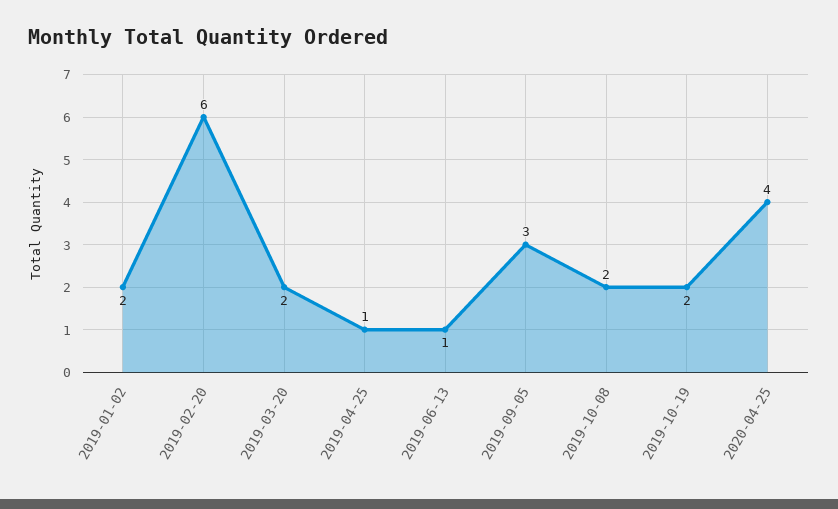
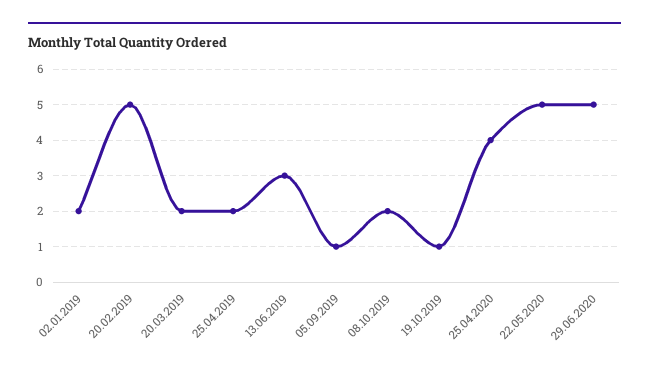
2019-02-20: 6 -> 5
2019-04-25: 1 -> 2
2019-06-13: 1 -> 3
2019-09-05: 3 -> 1
2019-10-19: 2 -> 1
22.05.2020: none -> 5
29.06.2020: none -> 5

